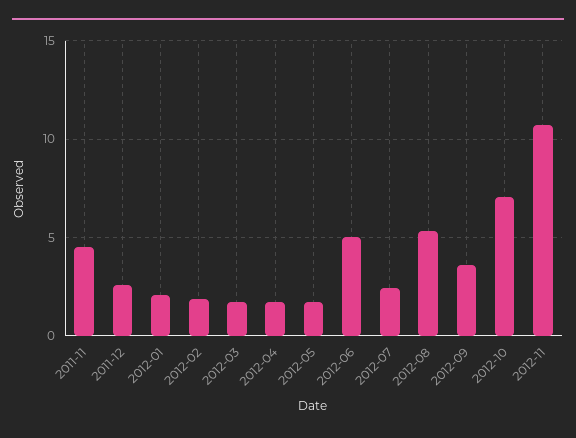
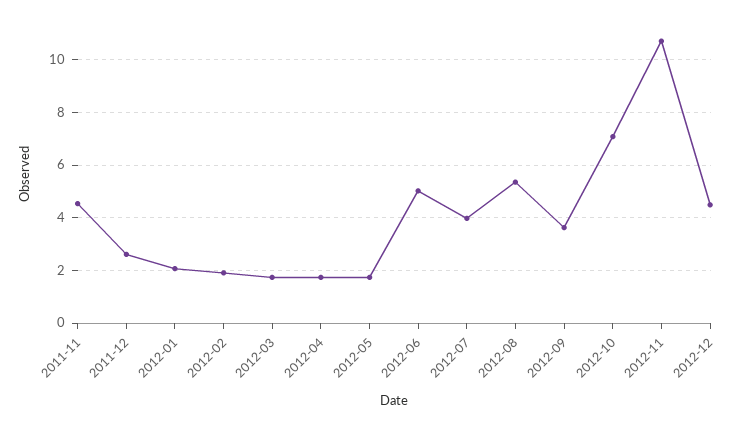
2012-07: 2.5 -> 4
2012-12: none -> 4.5

